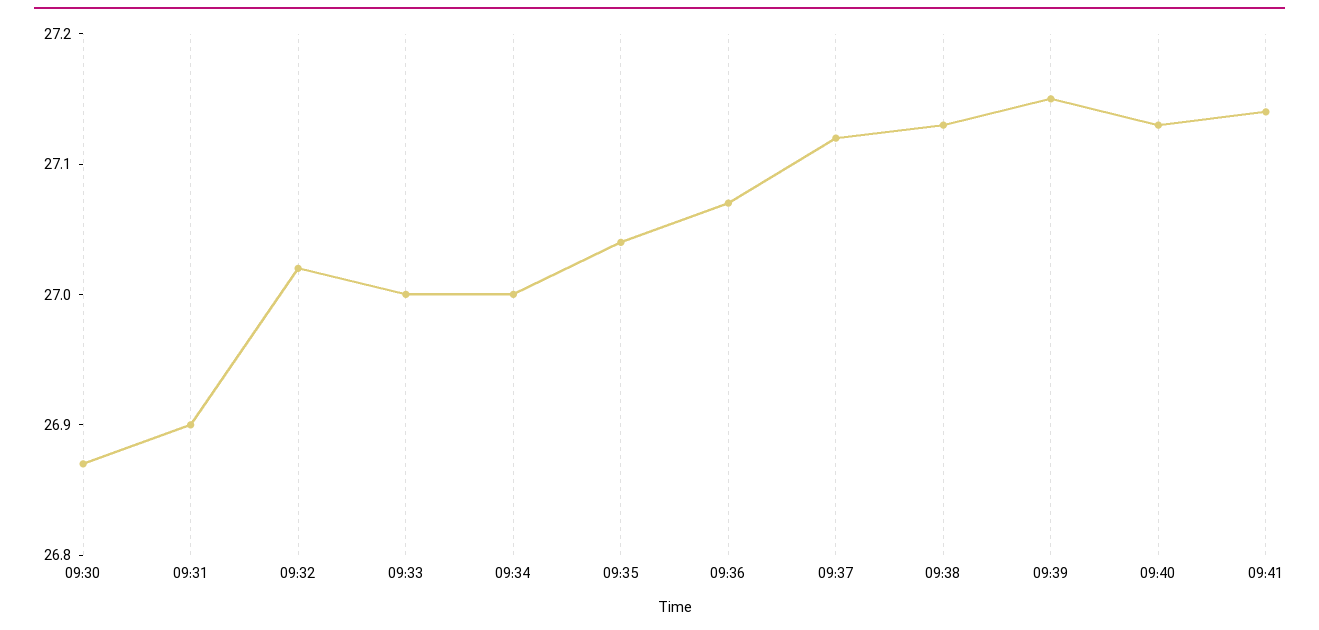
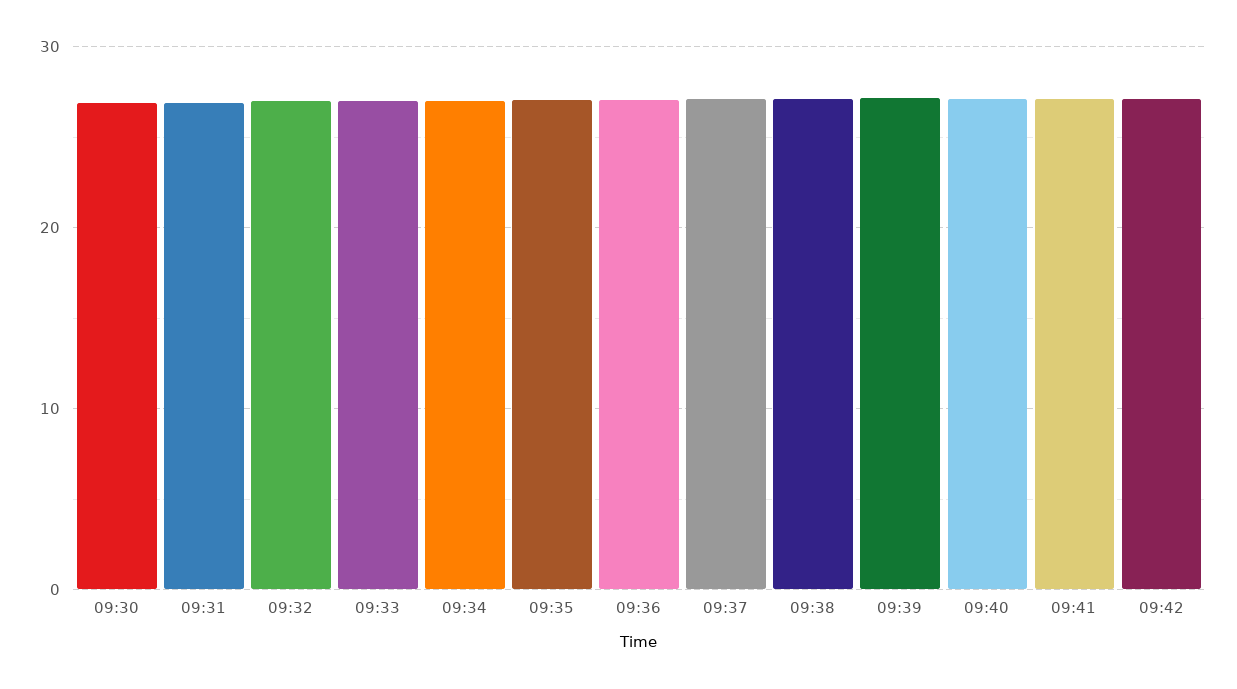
09:42: none -> 27

